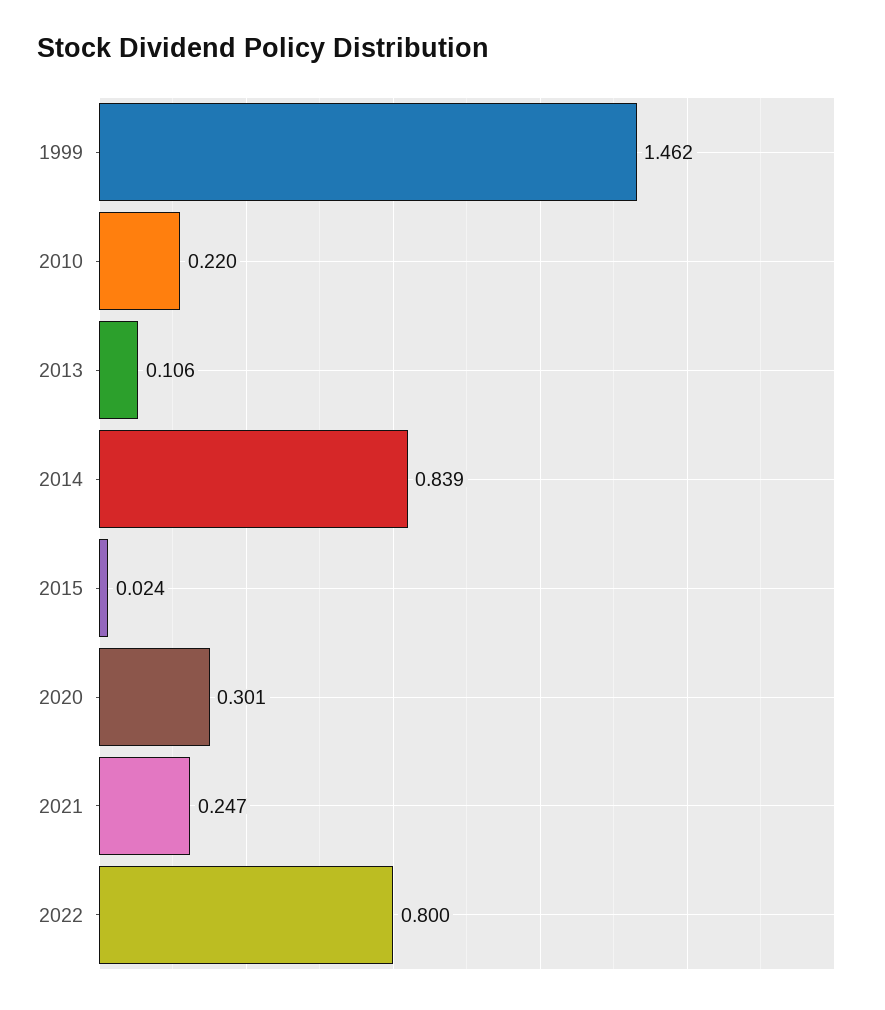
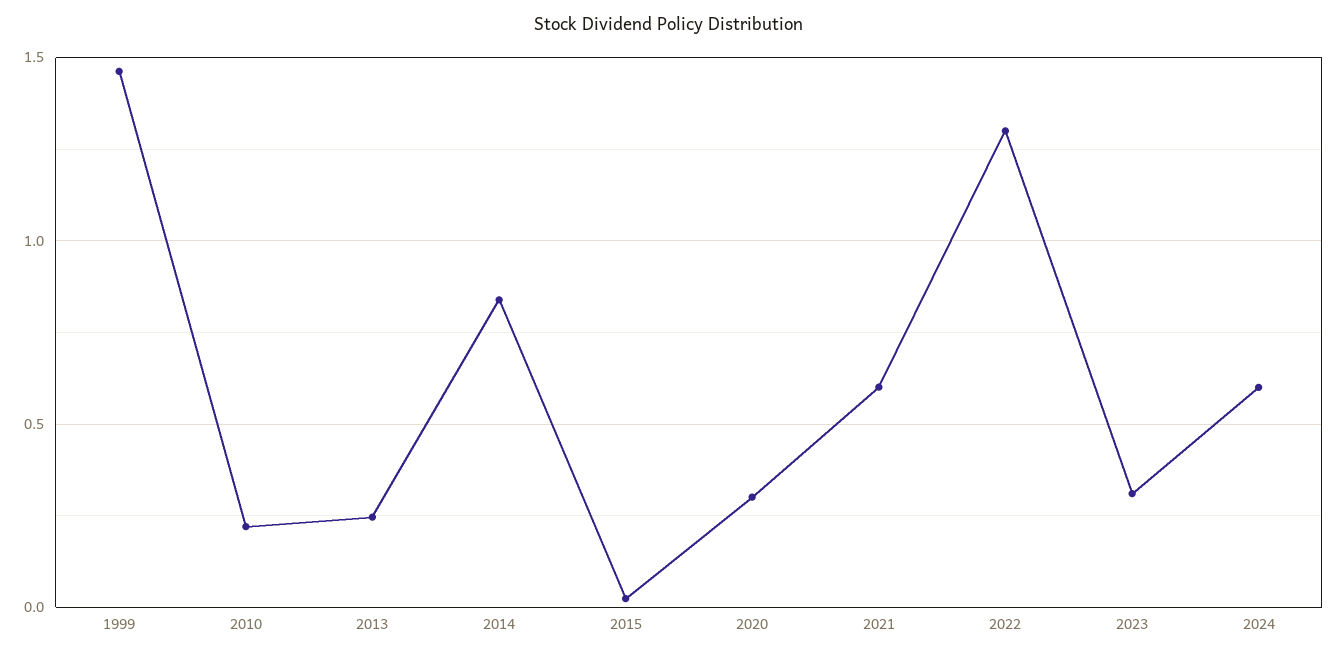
2013: 0.106 -> 0.25
2021: 0.247 -> 0.6
2022: 0.8 -> 1.3
2023: none -> 0.3
2024: none -> 0.6

